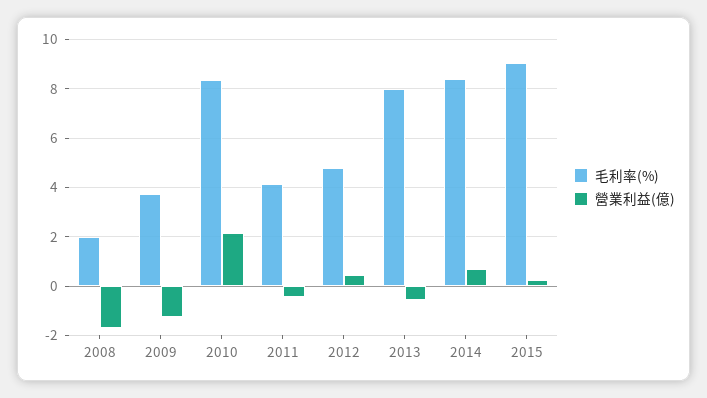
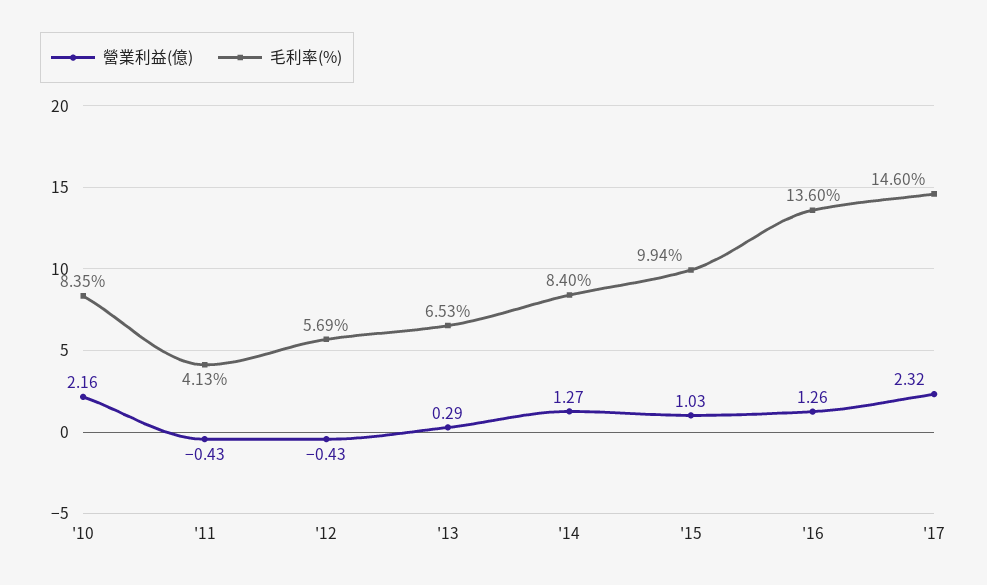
毛利率(%), 2008: 2 -> none
營業利益(億), 2008: -1.75 -> none
毛利率(%), 2009: 3.75 -> none
營業利益(億), 2009: -1.25 -> none
毛利率(%), 2012: 4.75 -> 5.69
營業利益(億), 2012: 0.5 -> -0.43
毛利率(%), 2013: 8 -> 6.53
營業利益(億), 2013: -0.5 -> 0.29
營業利益(億), 2014: 0.75 -> 1.27
毛利率(%), 2015: 9 -> 9.94
營業利益(億), 2015: 0.25 -> 1.03
營業利益(億), '16: none -> 1.26
毛利率(%), '16: none -> 13.6
營業利益(億), '17: none -> 2.32
毛利率(%), '17: none -> 14.6

